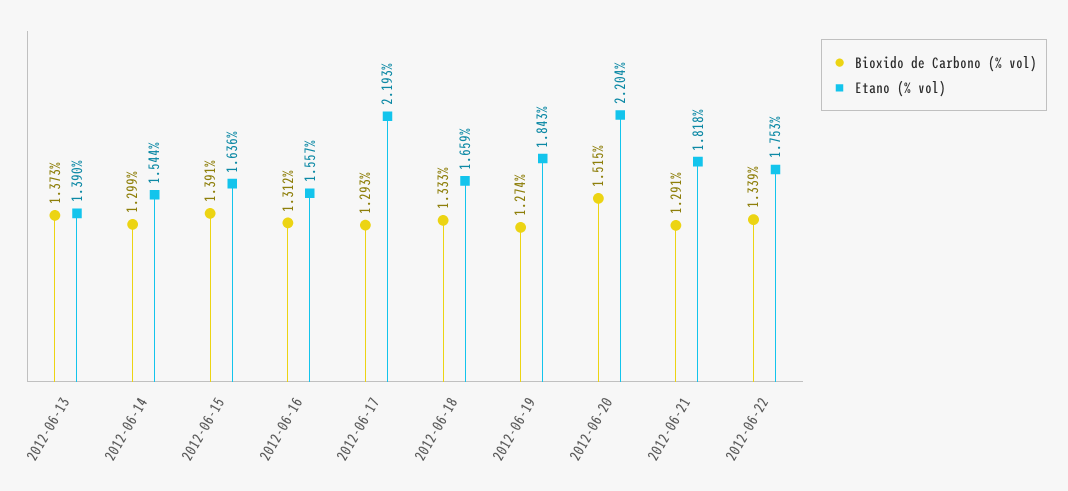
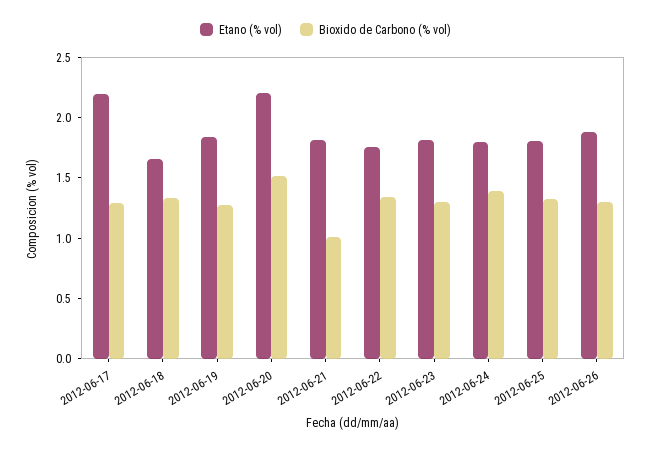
Bioxido de Carbono (% vol), 2012-06-13: 1.373 -> none
Etano (% vol), 2012-06-13: 1.39 -> none
Bioxido de Carbono (% vol), 2012-06-14: 1.299 -> none
Etano (% vol), 2012-06-14: 1.544 -> none
Bioxido de Carbono (% vol), 2012-06-15: 1.391 -> none
Etano (% vol), 2012-06-15: 1.636 -> none
Bioxido de Carbono (% vol), 2012-06-16: 1.312 -> none
Etano (% vol), 2012-06-16: 1.557 -> none
Bioxido de Carbono (% vol), 2012-06-21: 1.291 -> 1
Etano (% vol), 2012-06-23: none -> 1.8
Bioxido de Carbono (% vol), 2012-06-23: none -> 1.3
Etano (% vol), 2012-06-24: none -> 1.8
Bioxido de Carbono (% vol), 2012-06-24: none -> 1.4
Etano (% vol), 2012-06-25: none -> 1.8
Bioxido de Carbono (% vol), 2012-06-25: none -> 1.3
Etano (% vol), 2012-06-26: none -> 1.9
Bioxido de Carbono (% vol), 2012-06-26: none -> 1.3

